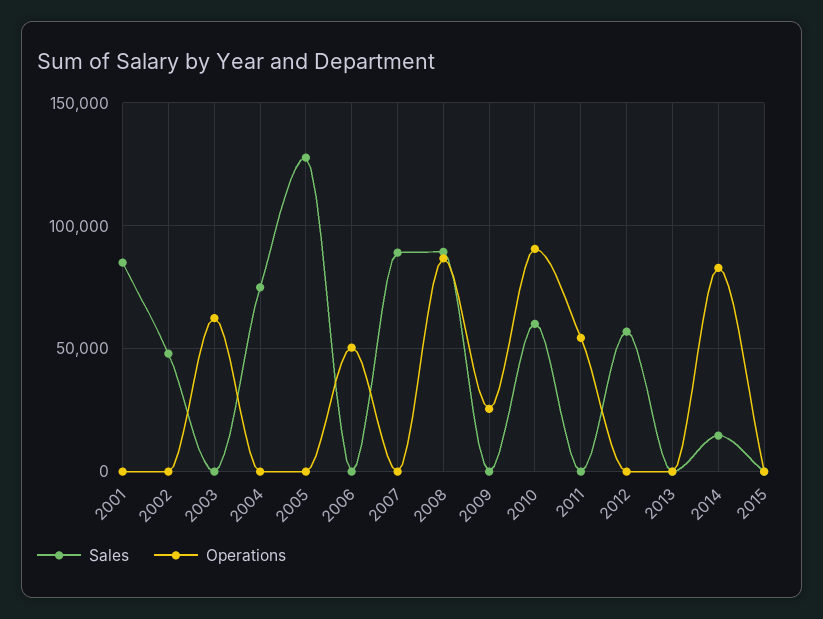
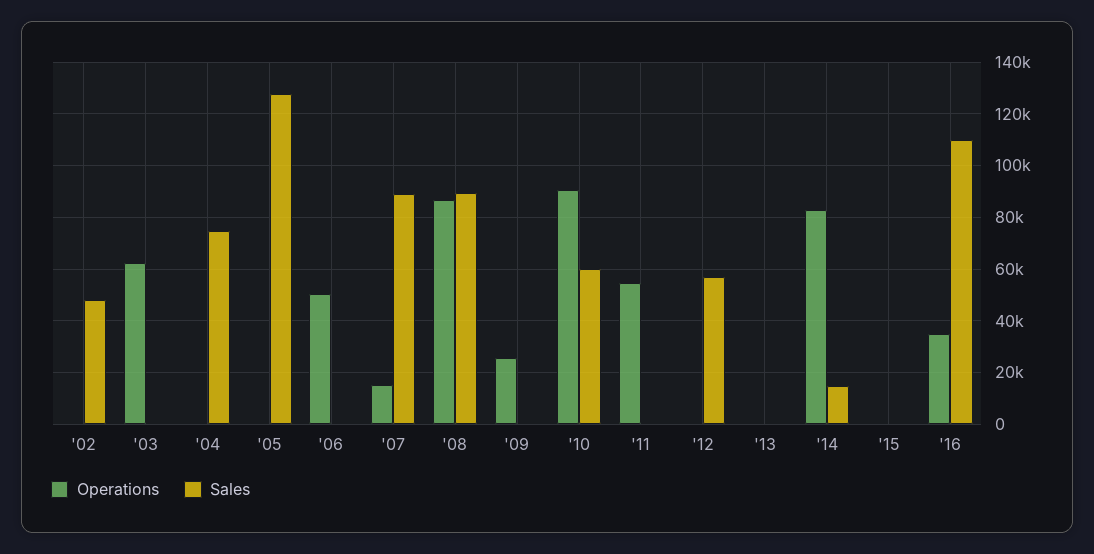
Sales, 2001: 85000 -> none
Operations, 2001: 0 -> none
Operations, 2007: 0 -> 15000
Operations, '16: none -> 35000
Sales, '16: none -> 110000

